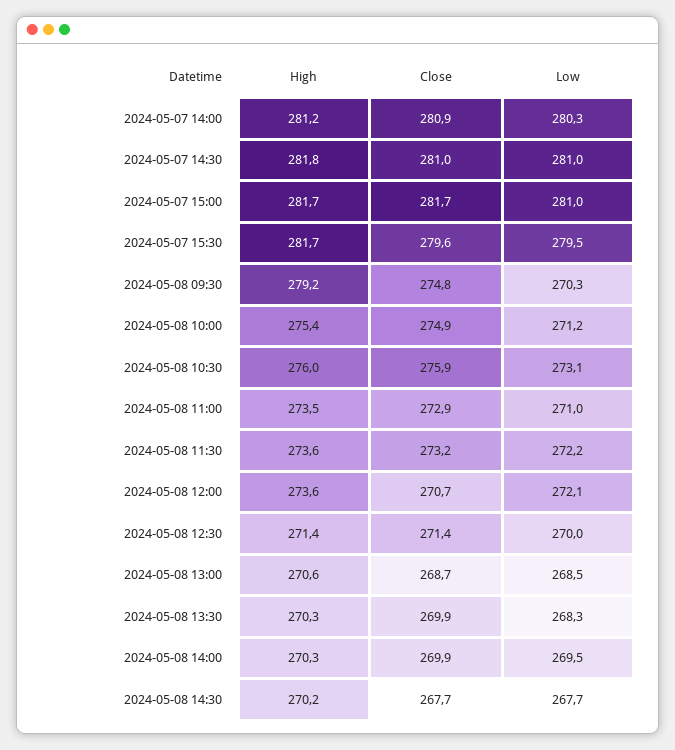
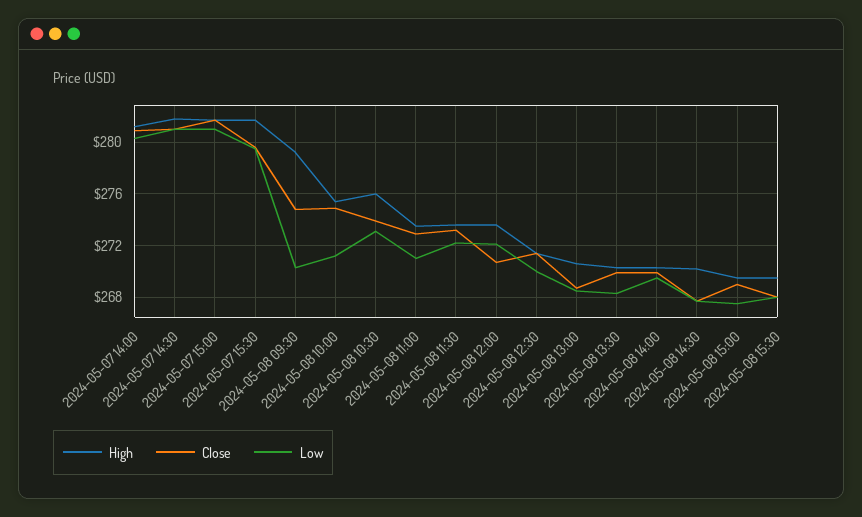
Close, 2024-05-08 10:30: 275.9 -> 274
High, 2024-05-08 15:00: none -> 269.5
Close, 2024-05-08 15:00: none -> 269
Low, 2024-05-08 15:00: none -> 267.5
High, 2024-05-08 15:30: none -> 269.5
Close, 2024-05-08 15:30: none -> 268
Low, 2024-05-08 15:30: none -> 268

